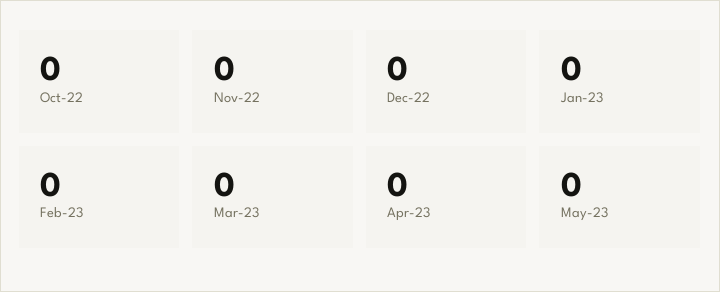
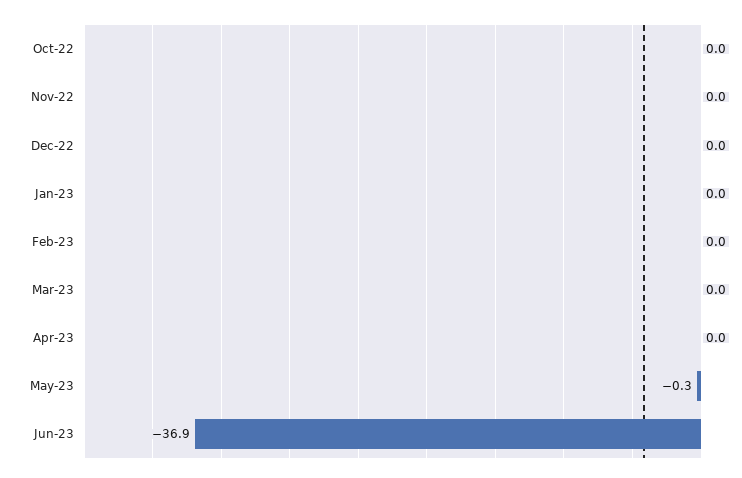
May-23: 0 -> -0.3
Jun-23: none -> -36.9

